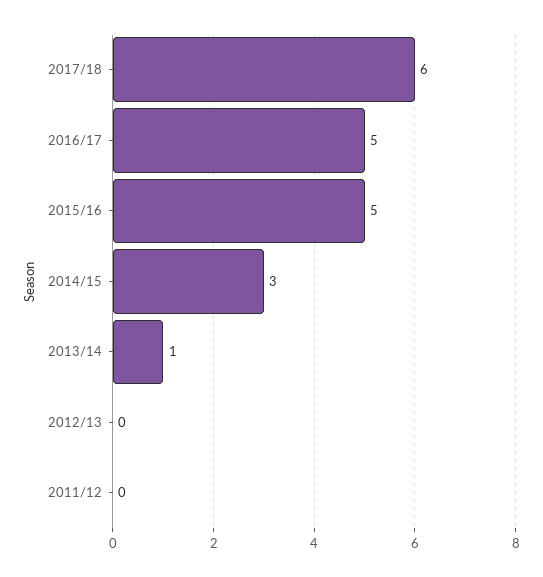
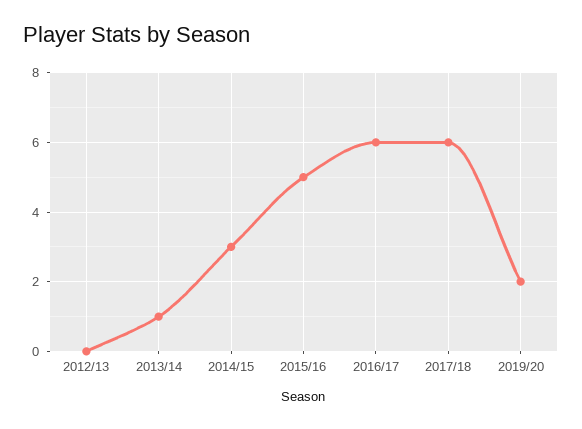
2016/17: 5 -> 6
2011/12: 0 -> none
2019/20: none -> 2

